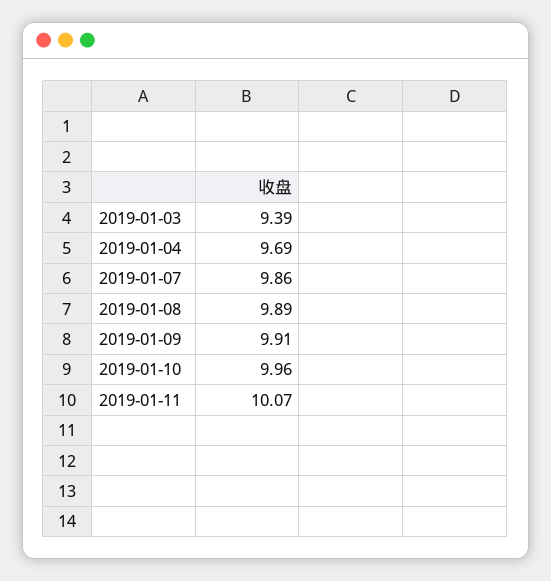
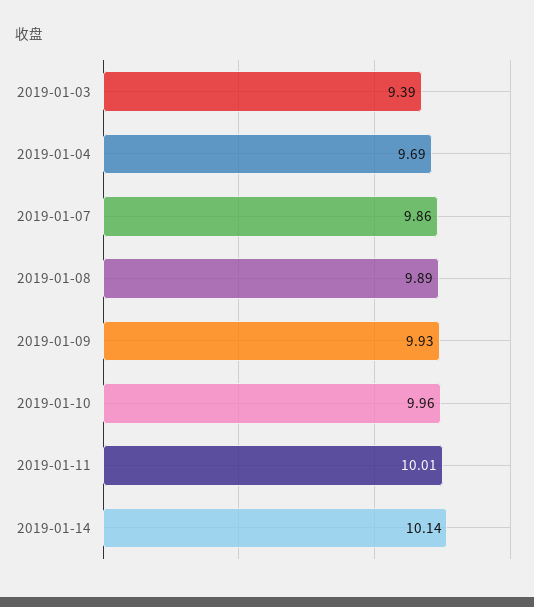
2019-01-09: 9.91 -> 9.93
2019-01-11: 10.07 -> 10.01
2019-01-14: none -> 10.14

